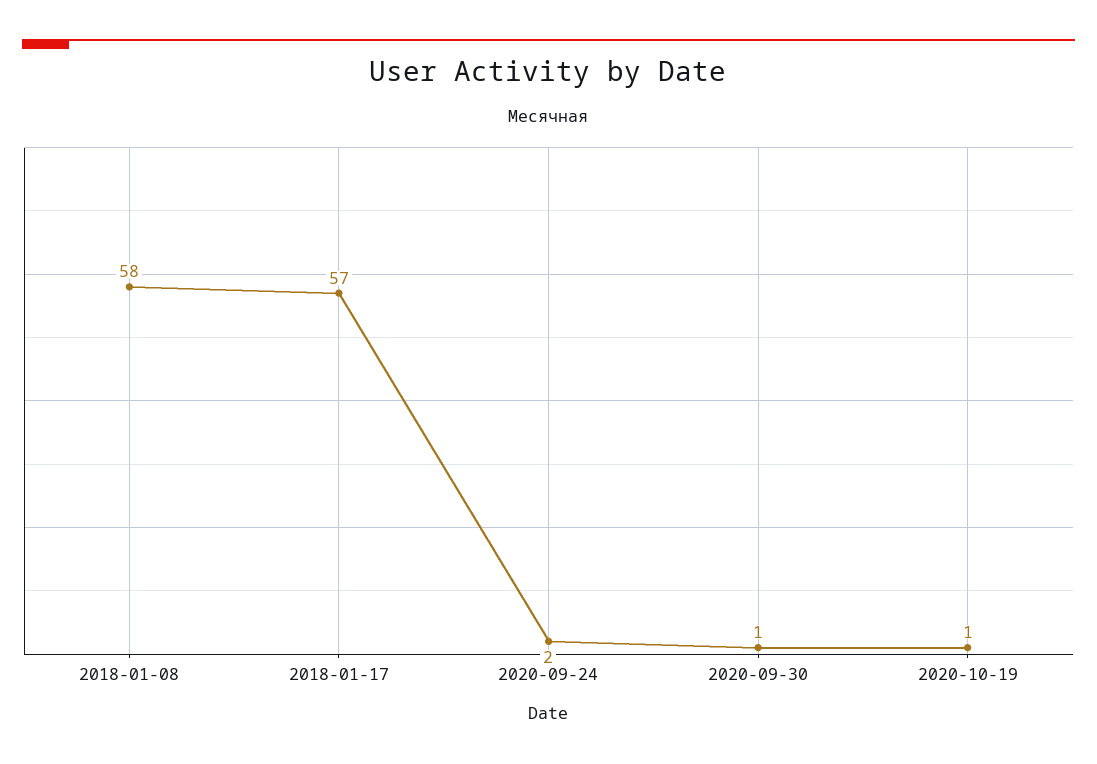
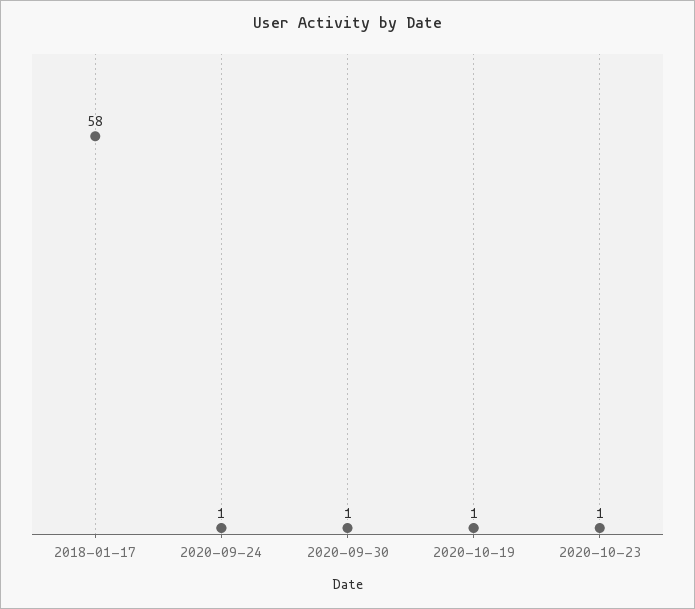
2018-01-08: 58 -> none
2018-01-17: 57 -> 58
2020-09-24: 2 -> 1
2020-10-23: none -> 1

